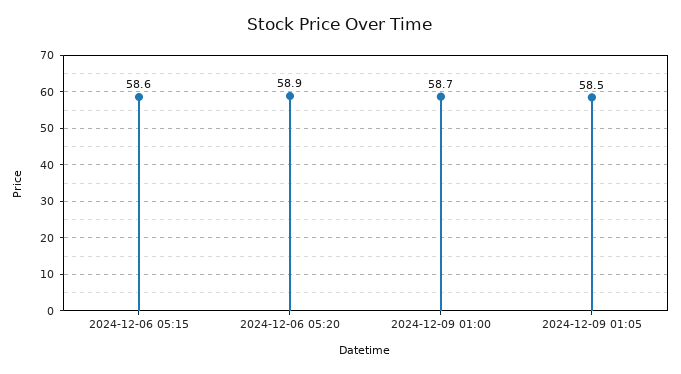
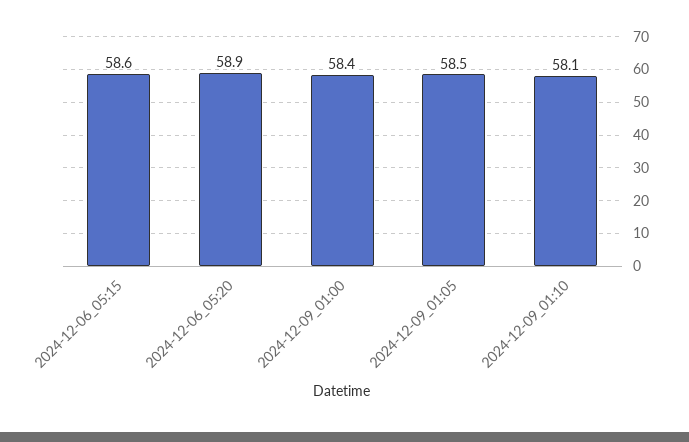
2024-12-09 01:00: 58.7 -> 58.4
2024-12-09_01:10: none -> 58.1

